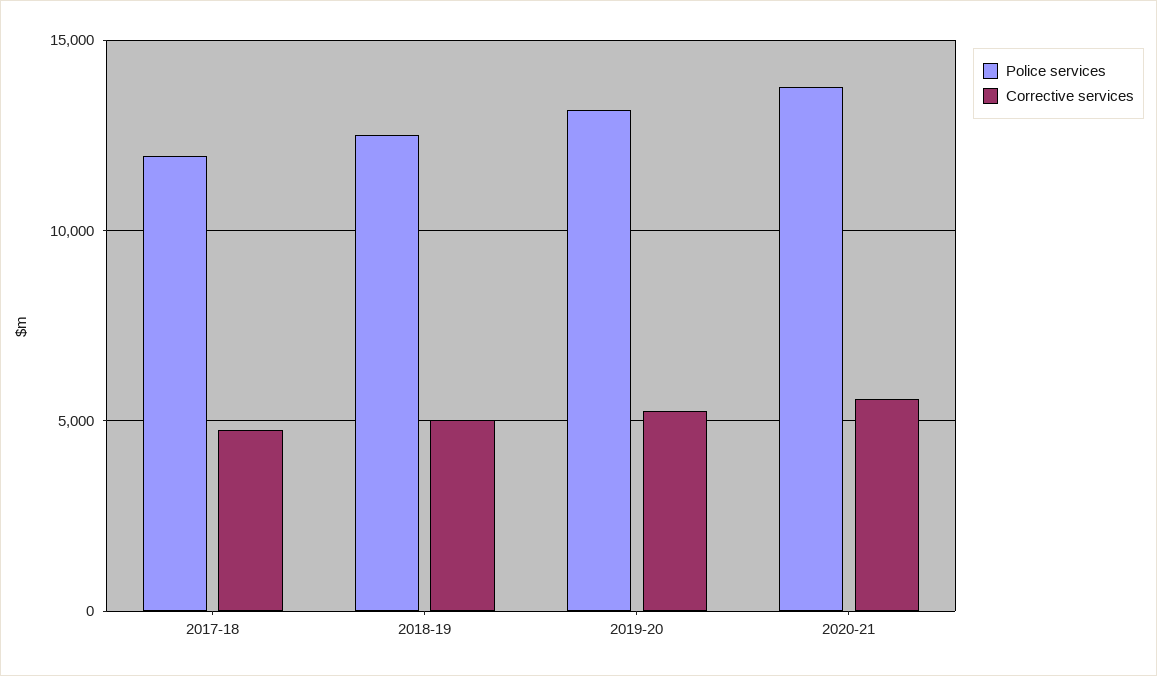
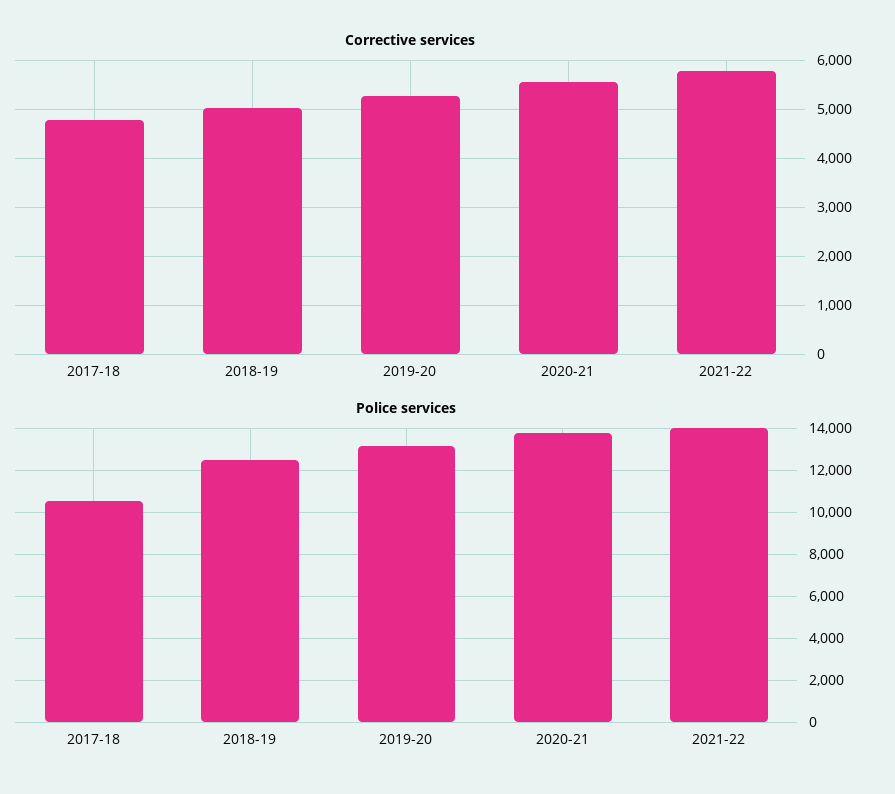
Police services, 2017-18: 12000 -> 10500
Corrective services, 2021-22: none -> 5800
Police services, 2021-22: none -> 14000

